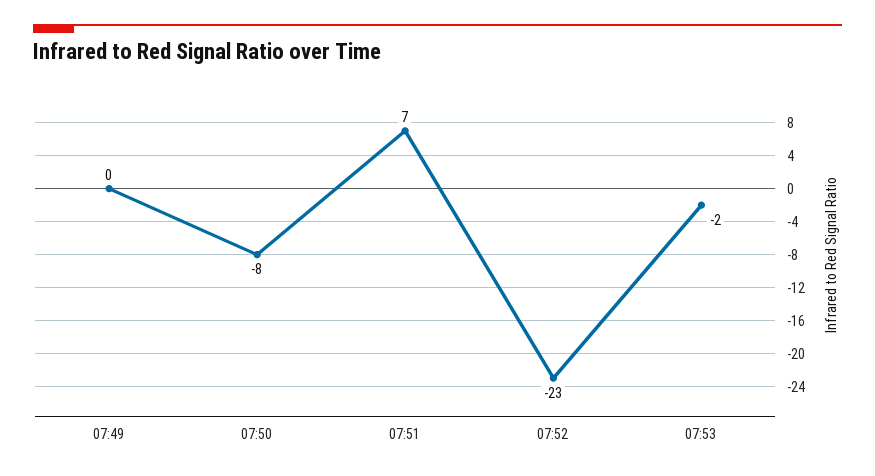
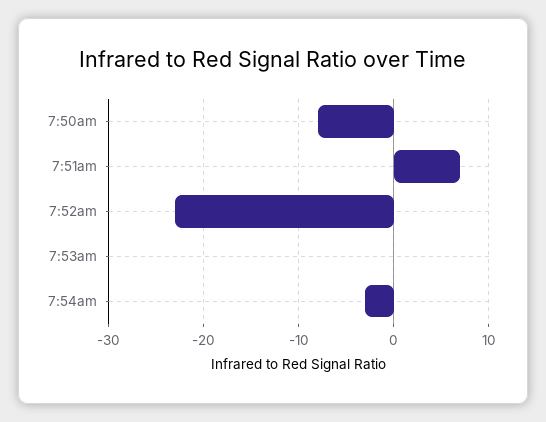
07:49: 0 -> none
07:53: -2 -> 0
7:54am: none -> -3

